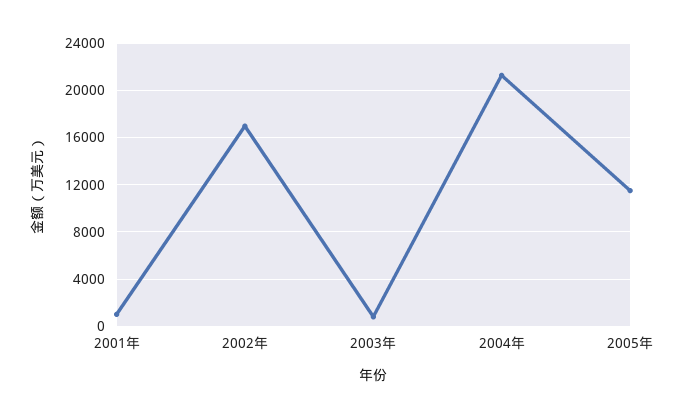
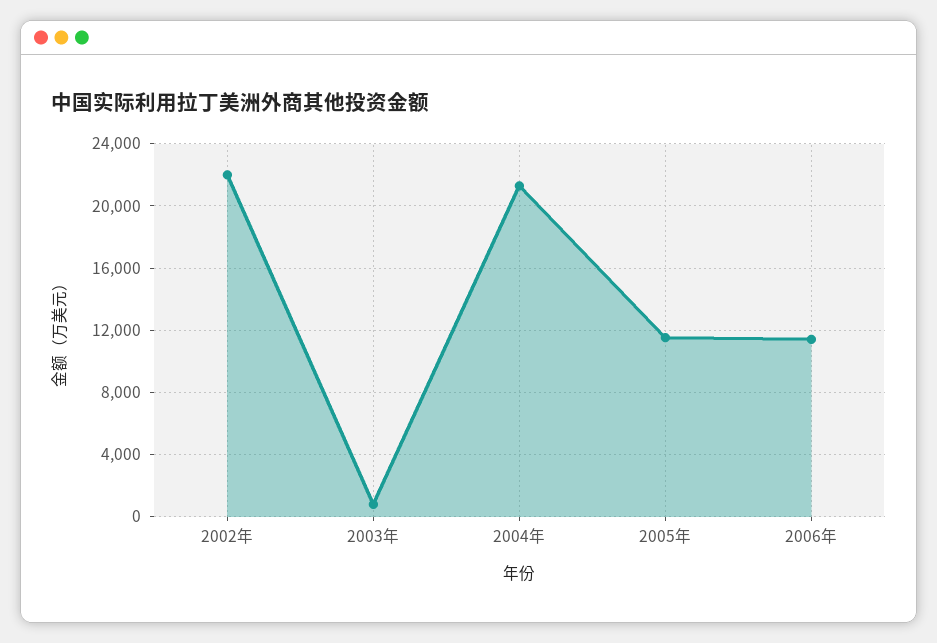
2001年: 1000 -> none
2002年: 17000 -> 22000
2006年: none -> 11500

